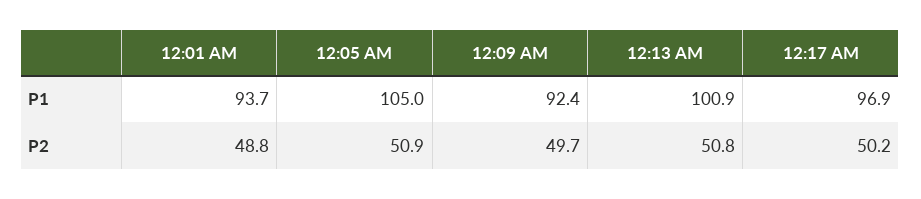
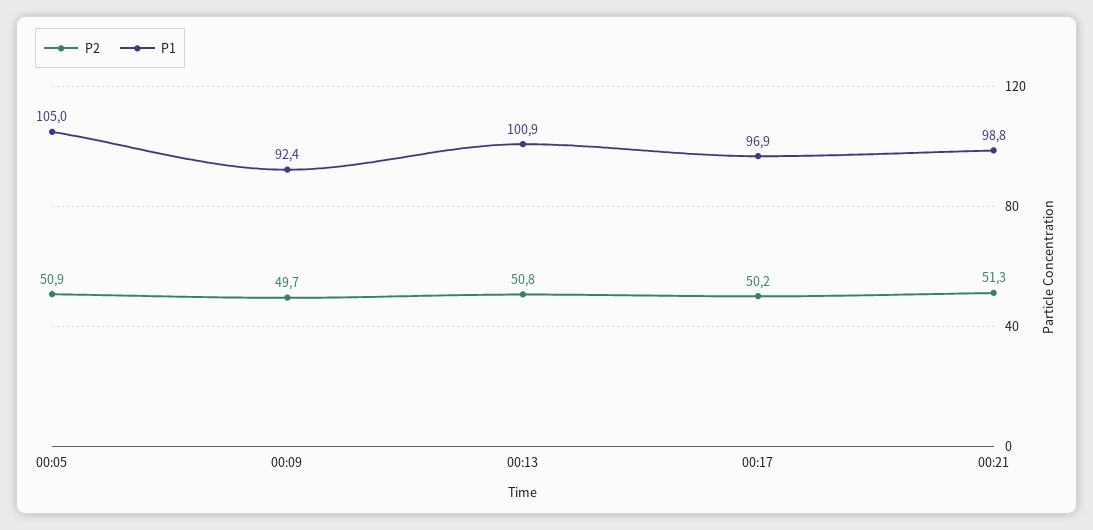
P1, 12:01 AM: 93.7 -> none
P2, 12:01 AM: 48.8 -> none
P2, 00:21: none -> 51.3
P1, 00:21: none -> 98.8

